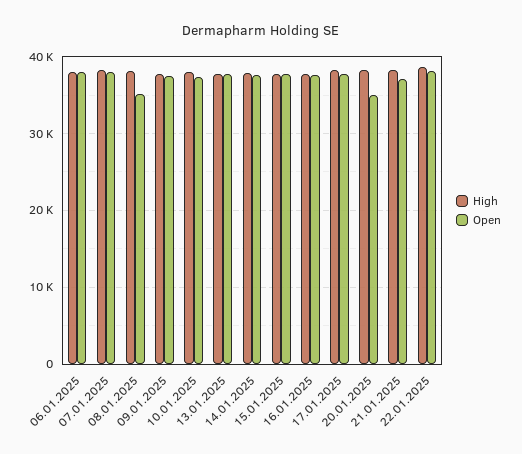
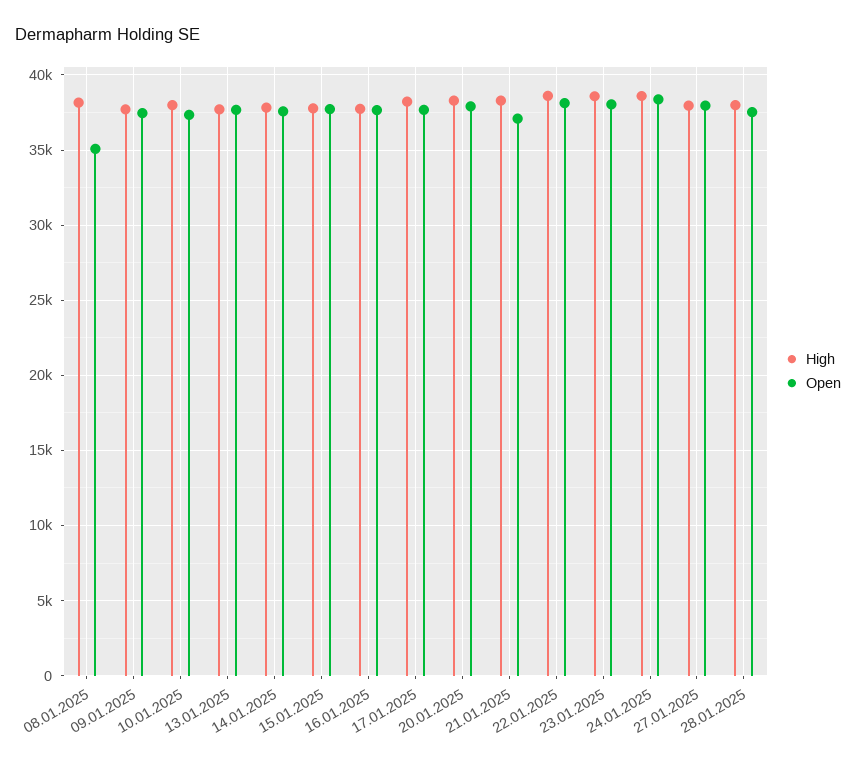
High, 06.01.2025: 38000 -> none
Open, 06.01.2025: 38000 -> none
High, 07.01.2025: 38000 -> none
Open, 07.01.2025: 38000 -> none
Open, 20.01.2025: 35000 -> 38000
High, 23.01.2025: none -> 38500
Open, 23.01.2025: none -> 38000
High, 24.01.2025: none -> 38500
Open, 24.01.2025: none -> 38500
High, 27.01.2025: none -> 38000
Open, 27.01.2025: none -> 38000
High, 28.01.2025: none -> 38000
Open, 28.01.2025: none -> 37500

